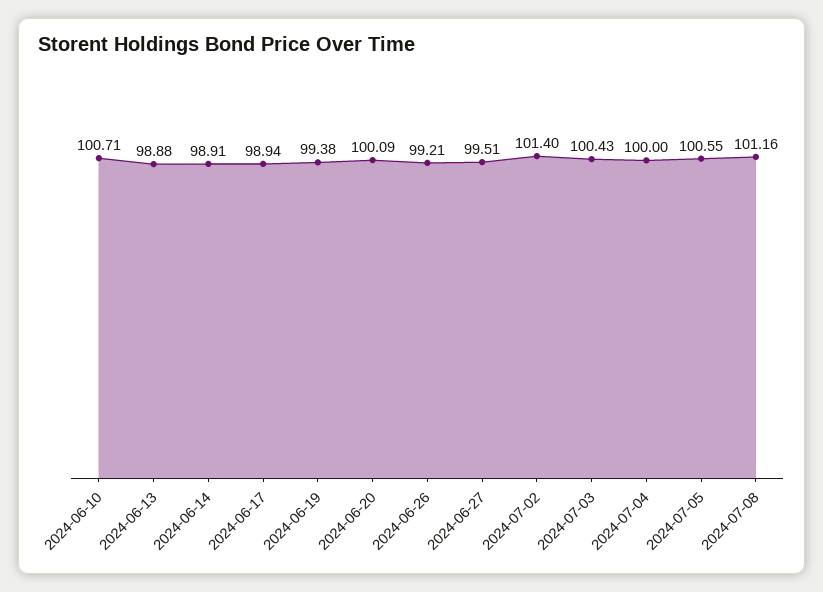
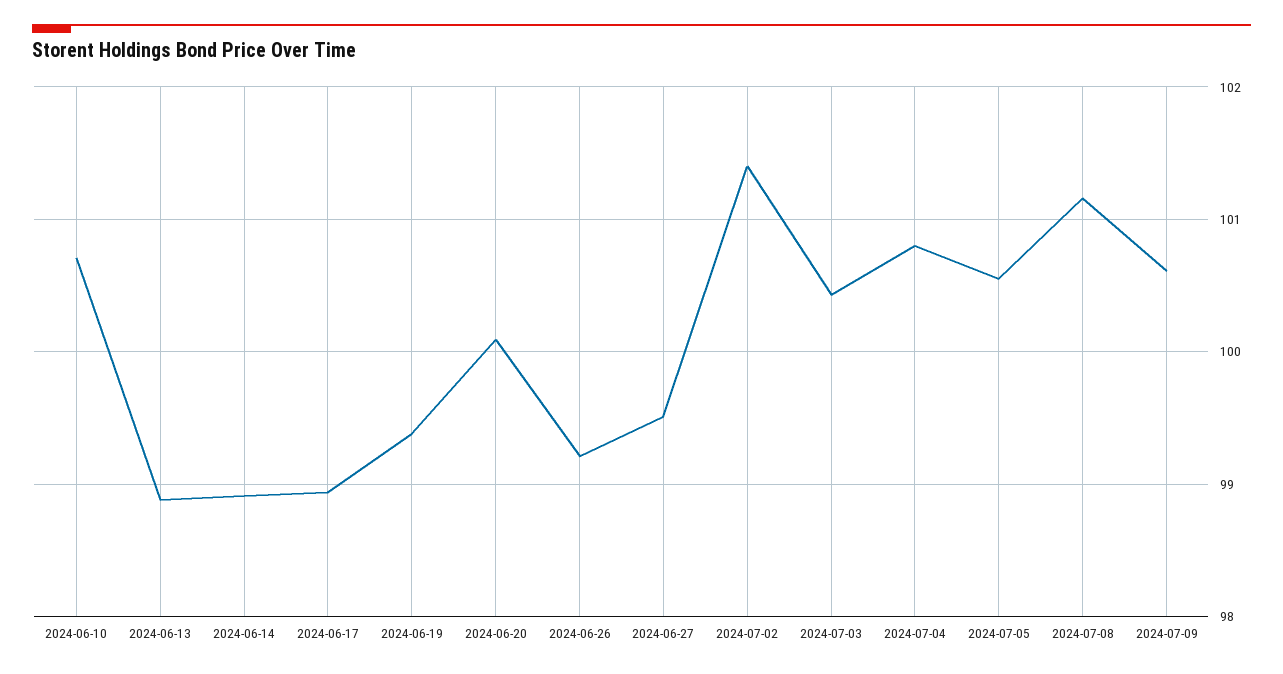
2024-07-04: 100 -> 100.8
2024-07-09: none -> 100.6

